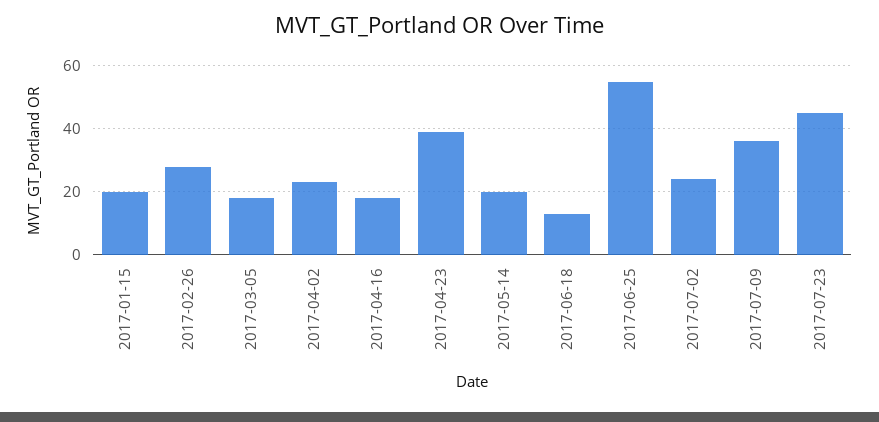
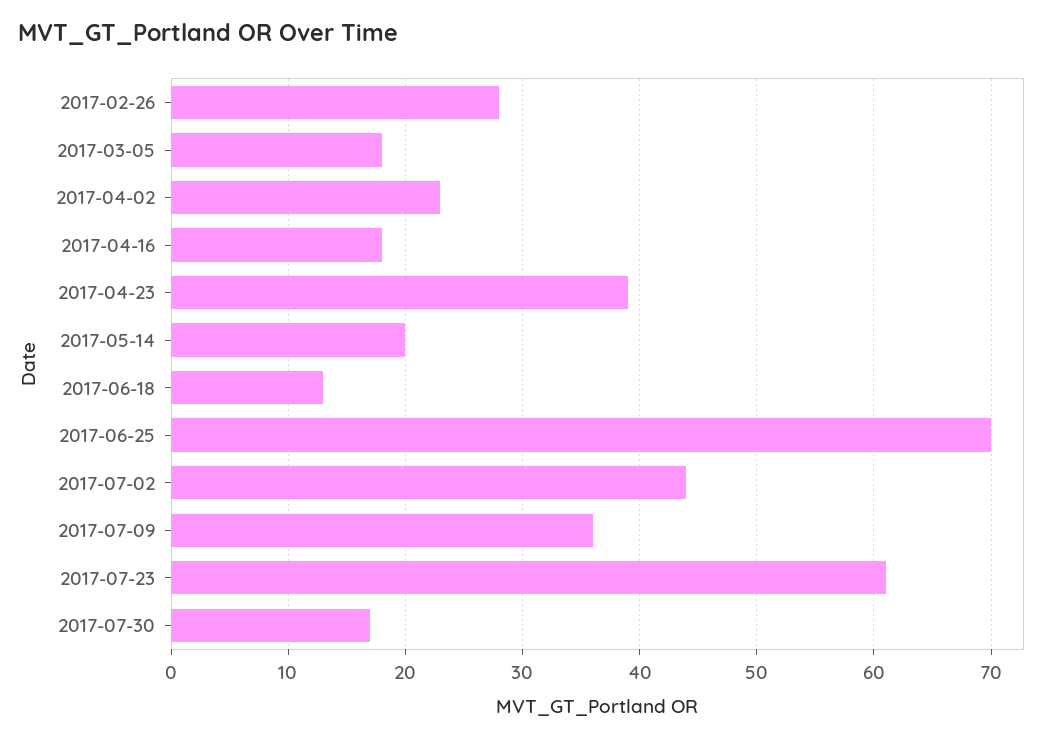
2017-01-15: 20 -> none
2017-06-25: 55 -> 70
2017-07-02: 25 -> 44
2017-07-23: 45 -> 61
2017-07-30: none -> 17

